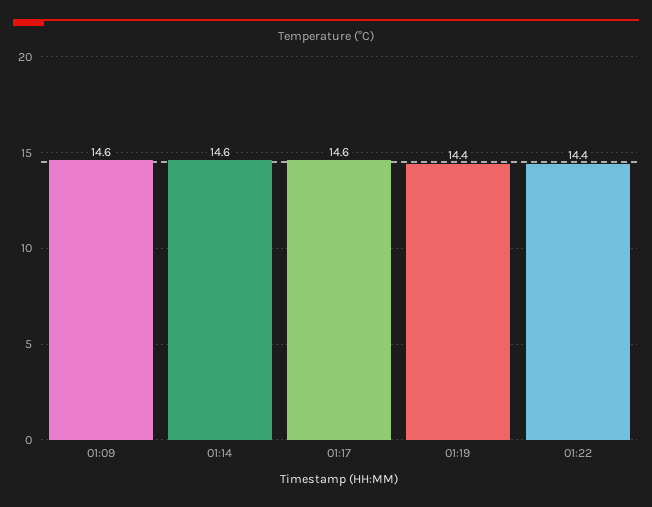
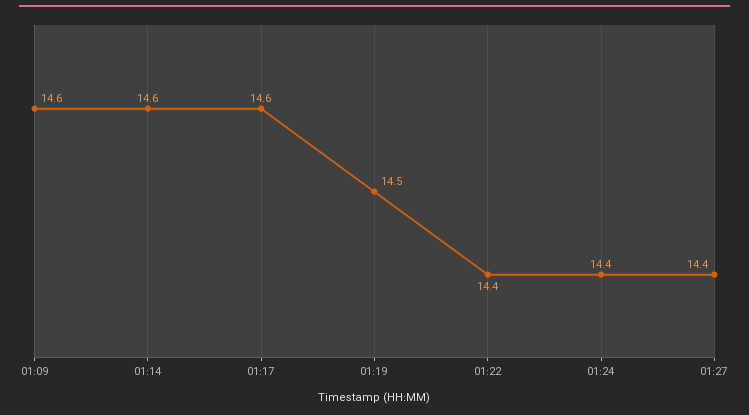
01:19: 14.4 -> 14.5
01:24: none -> 14.4
01:27: none -> 14.4

